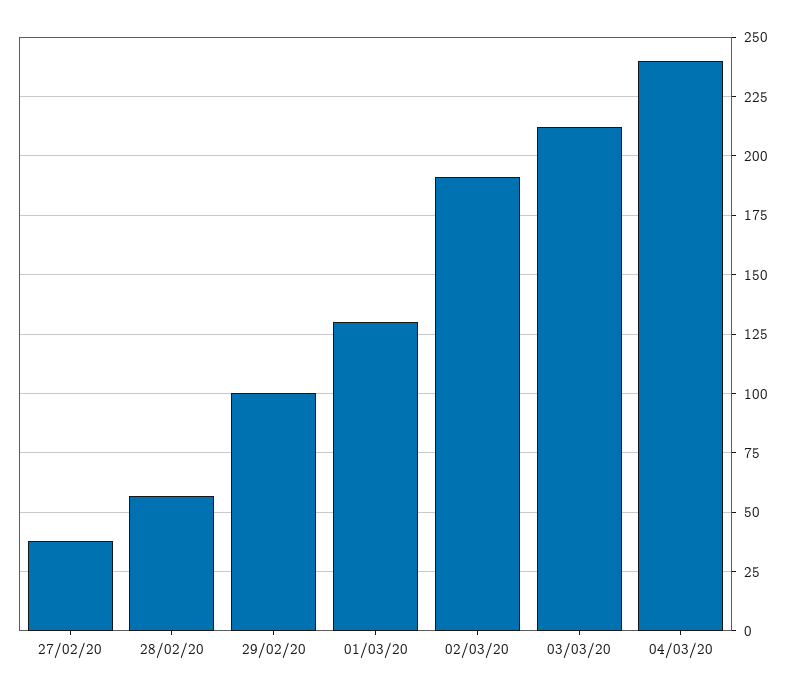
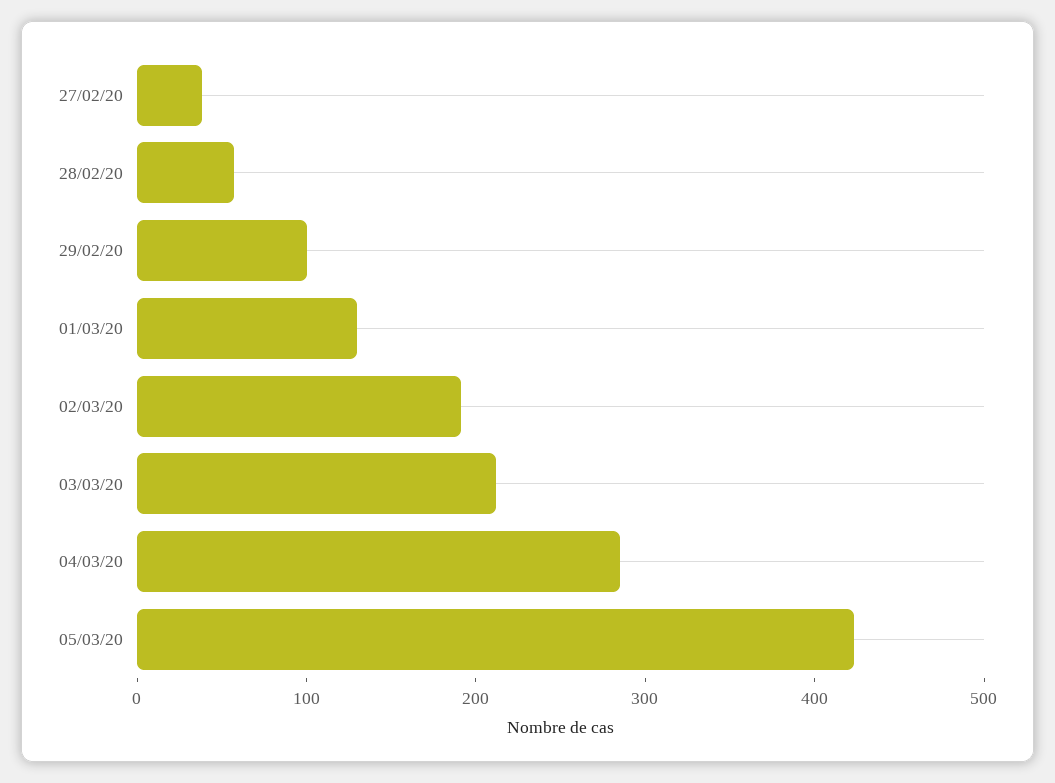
04/03/20: 240 -> 280
05/03/20: none -> 420

